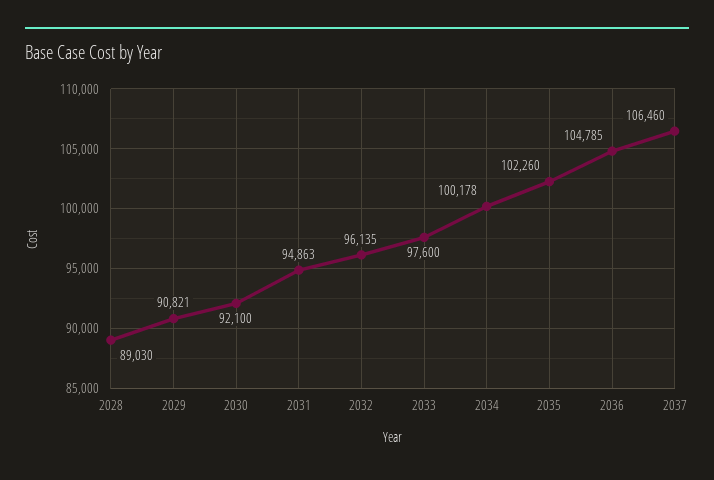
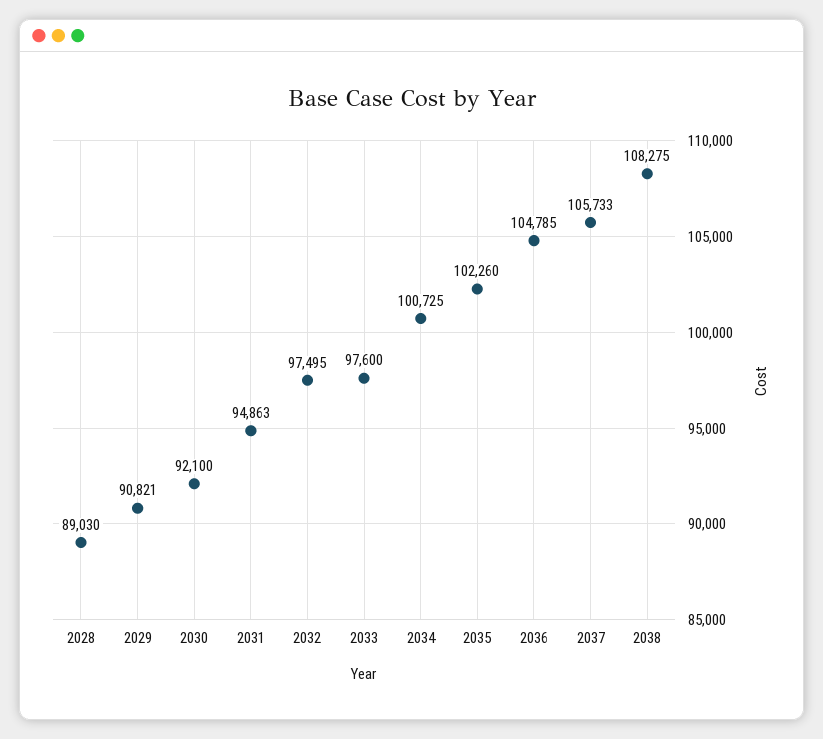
2032: 96135 -> 97495
2034: 100178 -> 100725
2037: 106460 -> 105733
2038: none -> 108275

